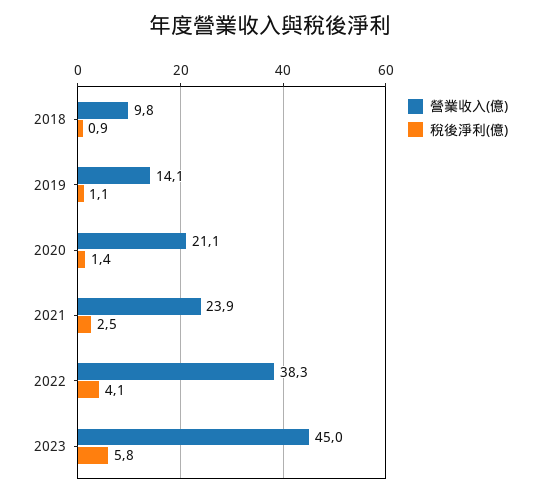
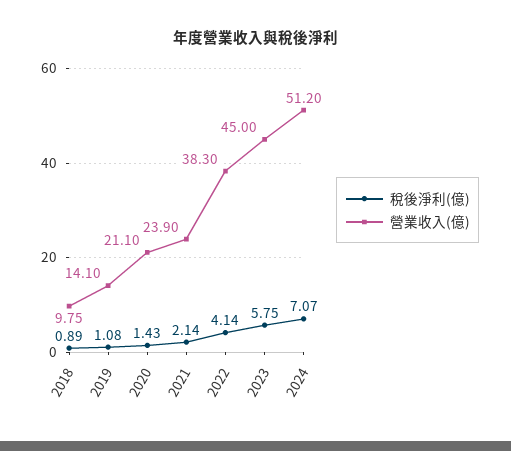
稅後淨利(億), 2021: 2.5 -> 2.14
稅後淨利(億), 2024: none -> 7.07
營業收入(億), 2024: none -> 51.2

